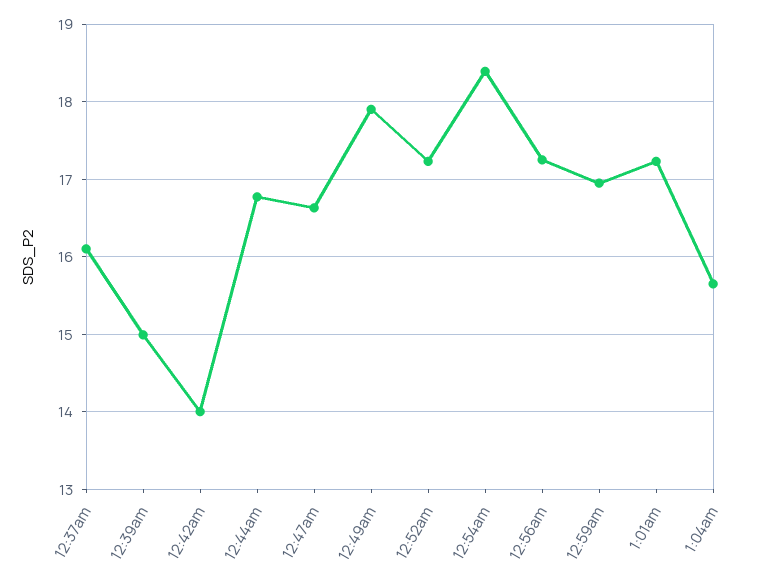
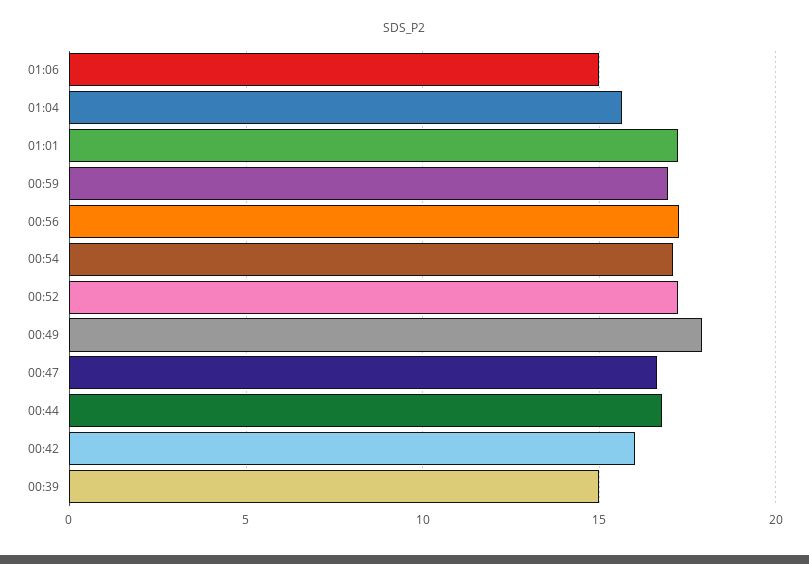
12:37am: 16.1 -> none
12:42am: 14 -> 16
12:54am: 18.4 -> 17
01:06: none -> 15

